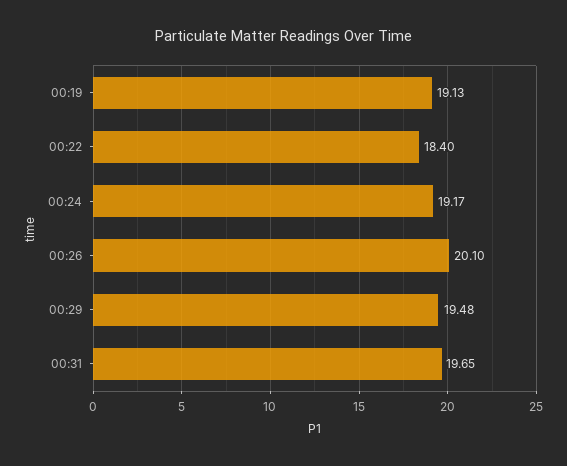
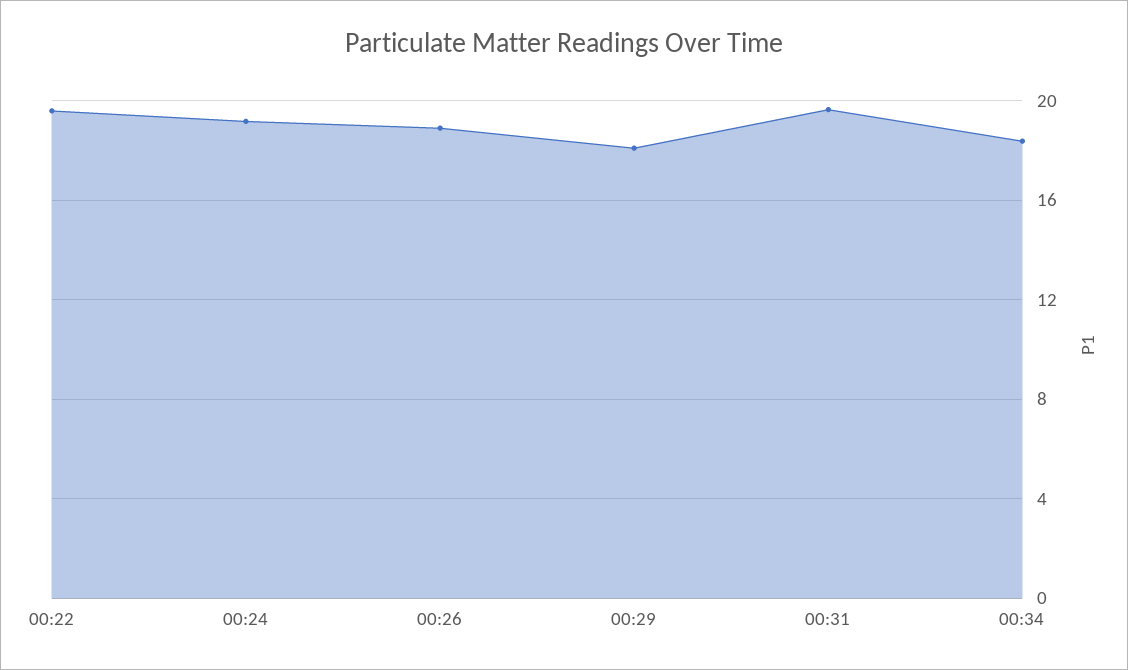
00:19: 19.13 -> none
00:22: 18.4 -> 19.5
00:26: 20.1 -> 19
00:29: 19.48 -> 18
00:34: none -> 18.5

